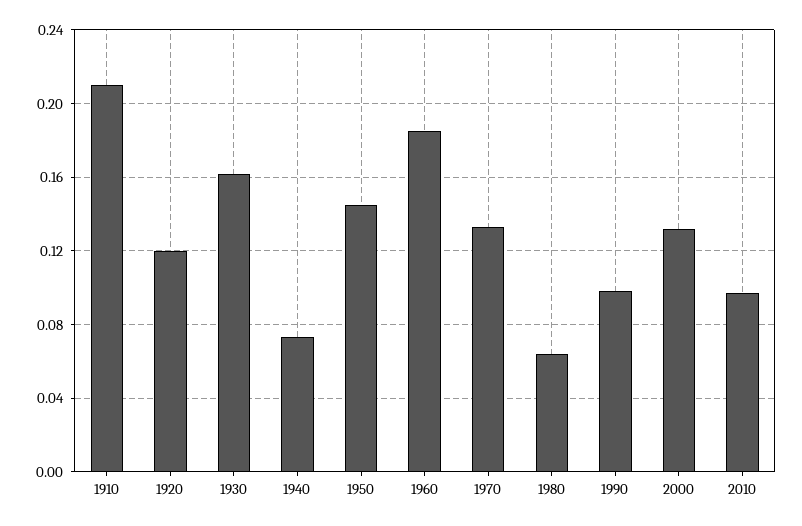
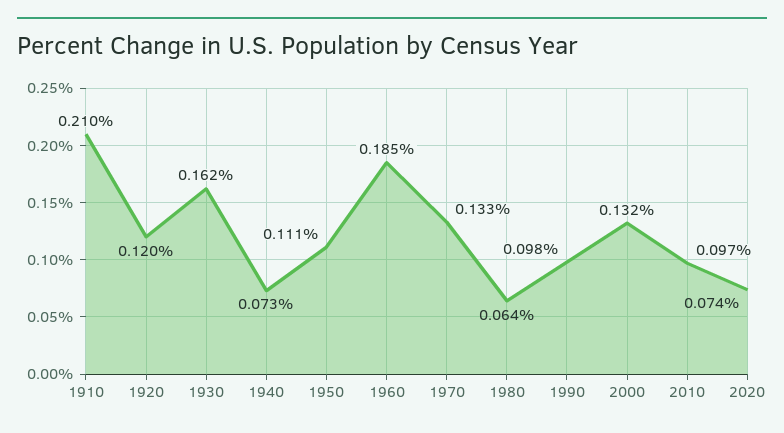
1950: 0.145 -> 0.111
2020: none -> 0.074

